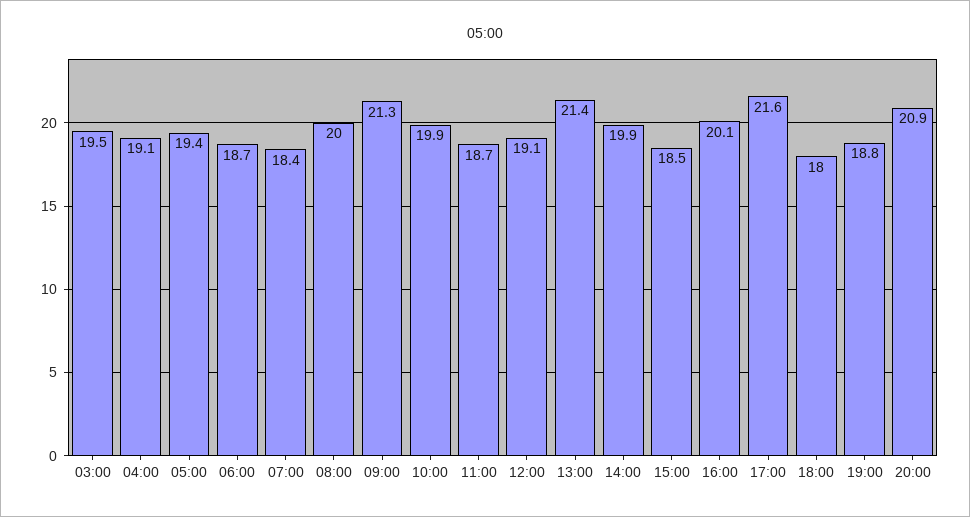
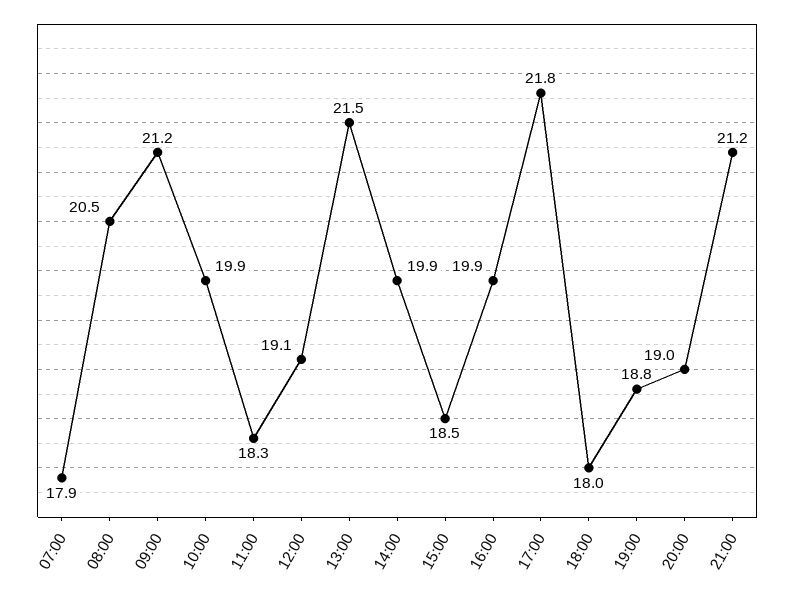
03:00: 19.5 -> none
04:00: 19.1 -> none
05:00: 19.4 -> none
06:00: 18.7 -> none
07:00: 18.4 -> 17.9
08:00: 20 -> 20.5
09:00: 21.3 -> 21.2
11:00: 18.7 -> 18.3
13:00: 21.4 -> 21.5
16:00: 20.1 -> 19.9
17:00: 21.6 -> 21.8
20:00: 20.9 -> 19
21:00: none -> 21.2

